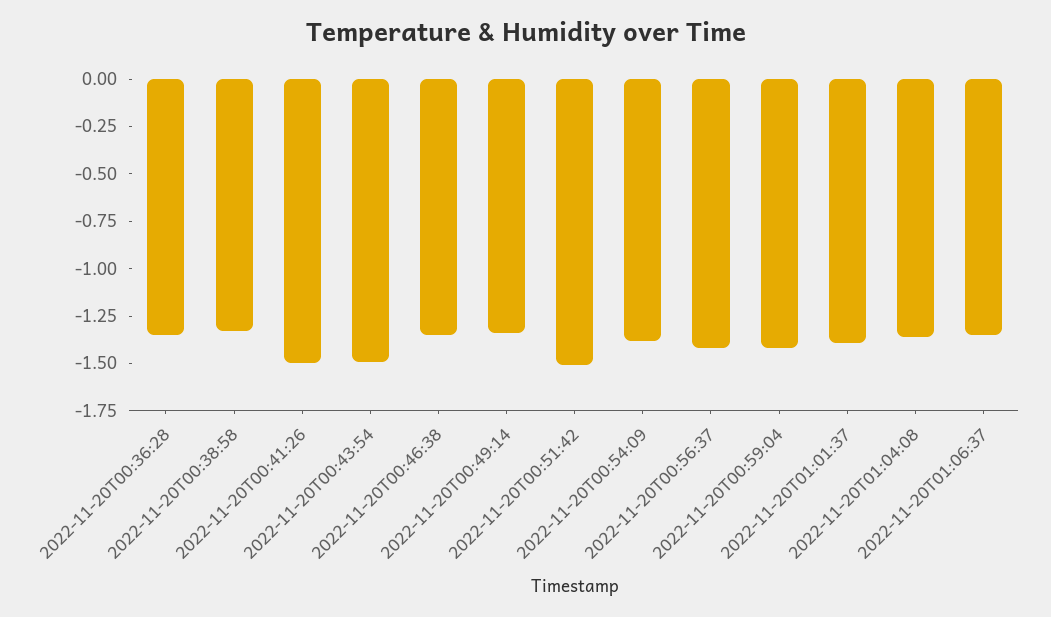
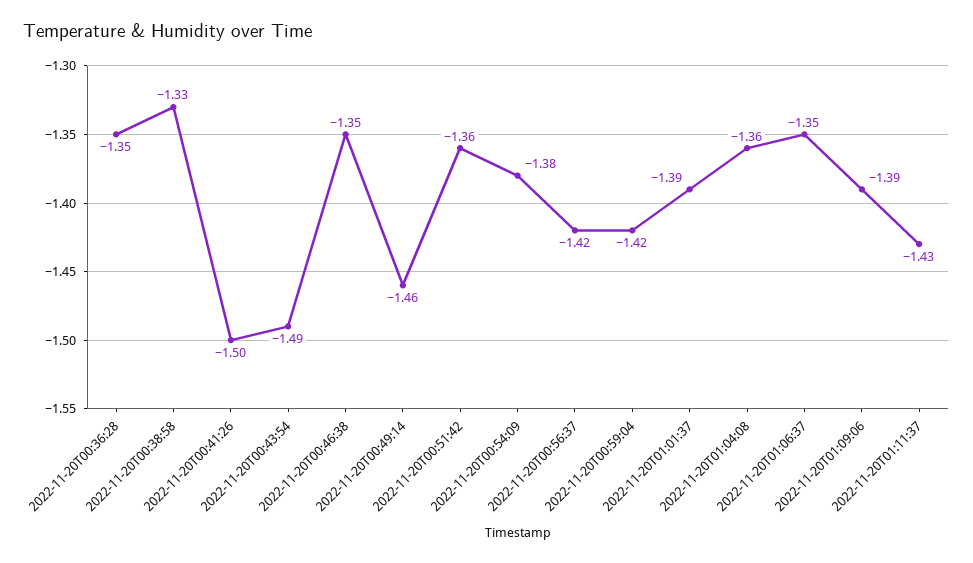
2022-11-20T00:49:14: -1.35 -> -1.46
2022-11-20T00:51:42: -1.5 -> -1.36
2022-11-20T01:09:06: none -> -1.39
2022-11-20T01:11:37: none -> -1.43

